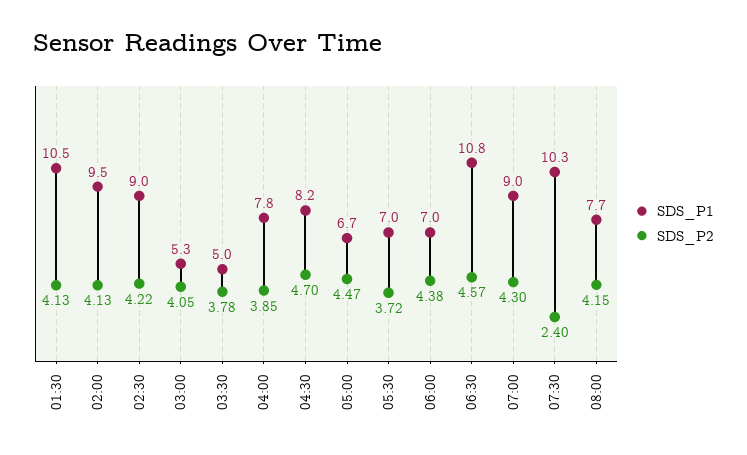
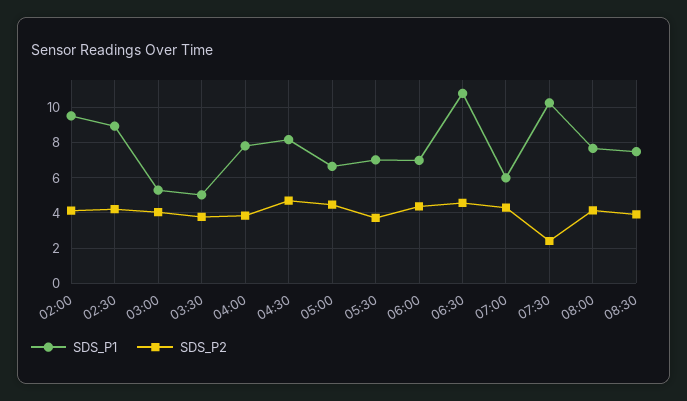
SDS_P1, 01:30: 10.5 -> none
SDS_P2, 01:30: 4.13 -> none
SDS_P1, 07:00: 9 -> 6
SDS_P1, 08:30: none -> 7.5
SDS_P2, 08:30: none -> 4

